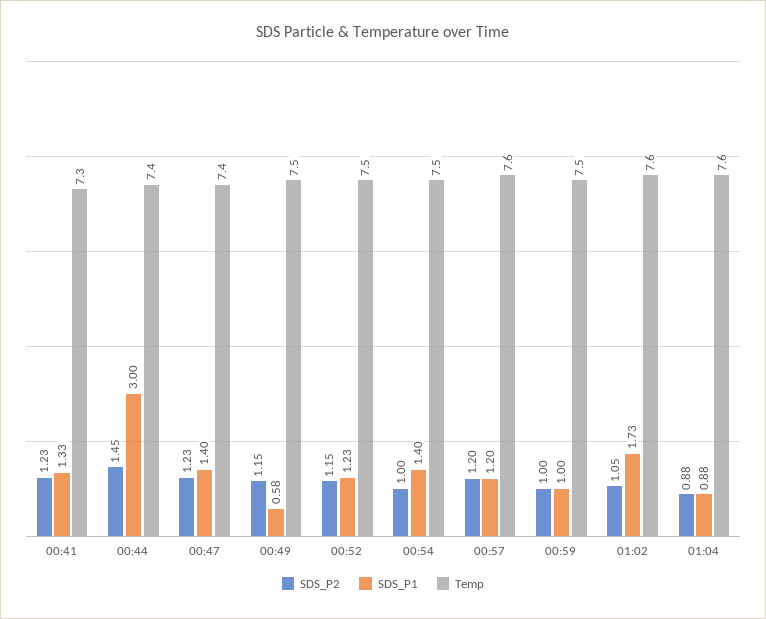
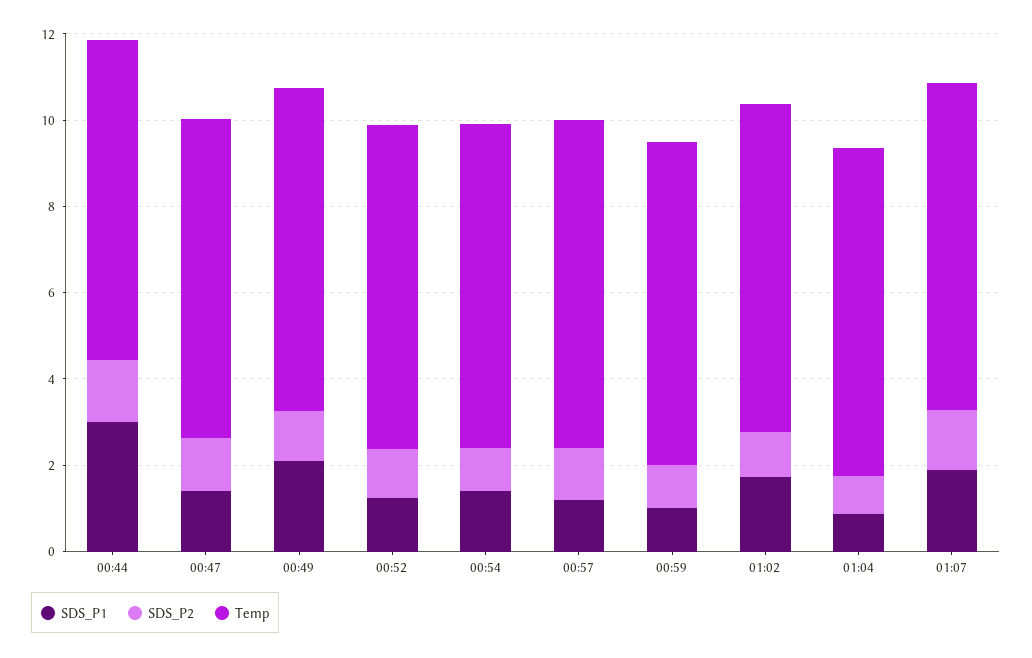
SDS_P2, 00:41: 1.23 -> none
SDS_P1, 00:41: 1.33 -> none
Temp, 00:41: 7.3 -> none
SDS_P1, 00:49: 0.58 -> 2
SDS_P1, 01:07: none -> 2
SDS_P2, 01:07: none -> 1.5
Temp, 01:07: none -> 7.5

